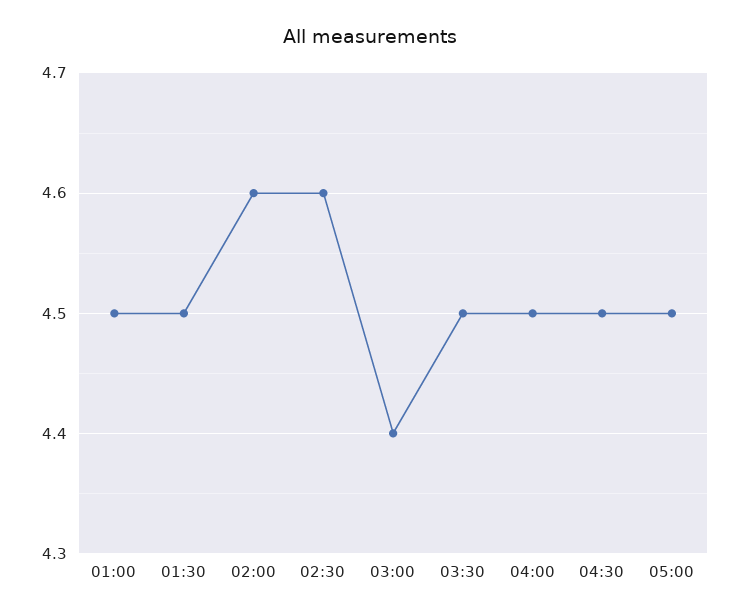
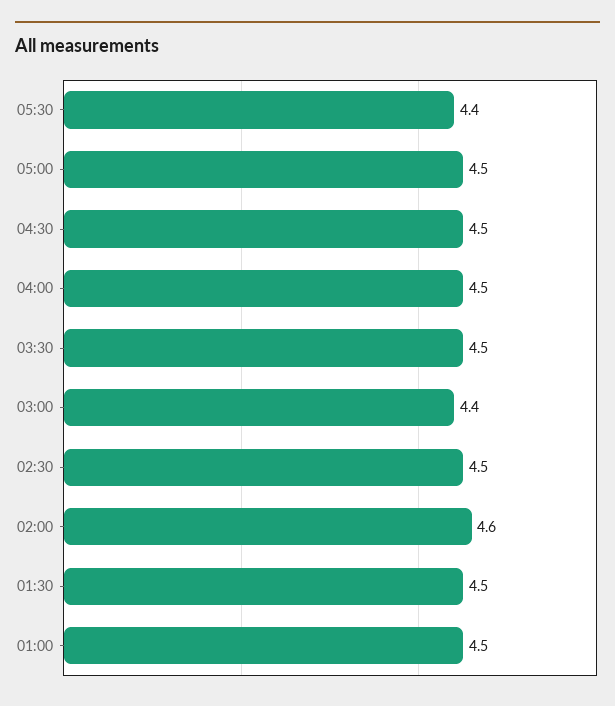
02:30: 4.6 -> 4.5
05:30: none -> 4.4

